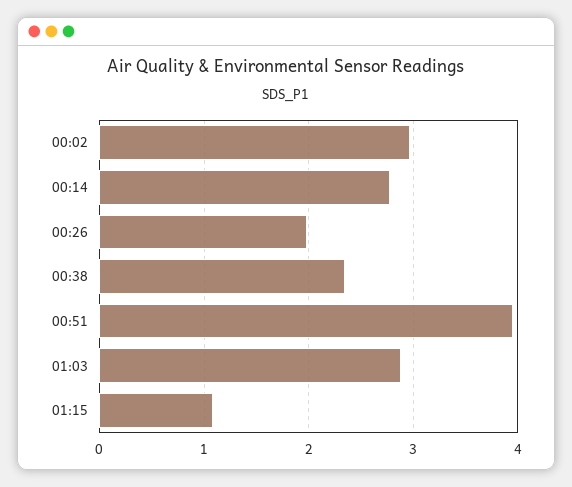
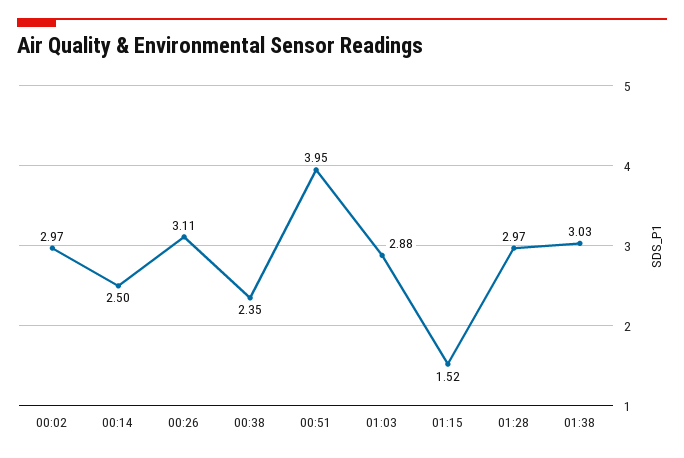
00:14: 2.8 -> 2.5
00:26: 2 -> 3.11
01:15: 1.1 -> 1.52
01:28: none -> 2.97
01:38: none -> 3.03

